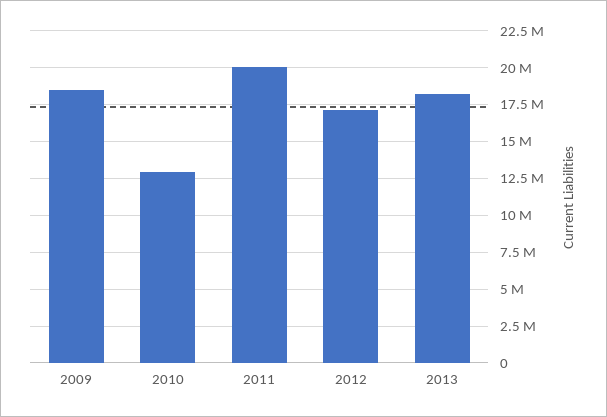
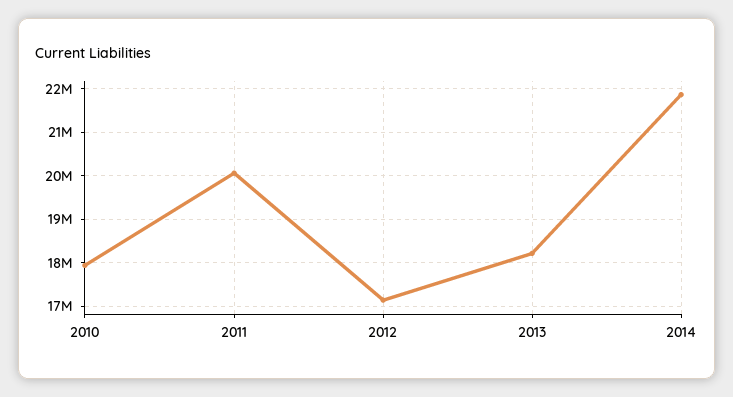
2009: 18500000 -> none
2010: 13000000 -> 18000000
2014: none -> 21800000

